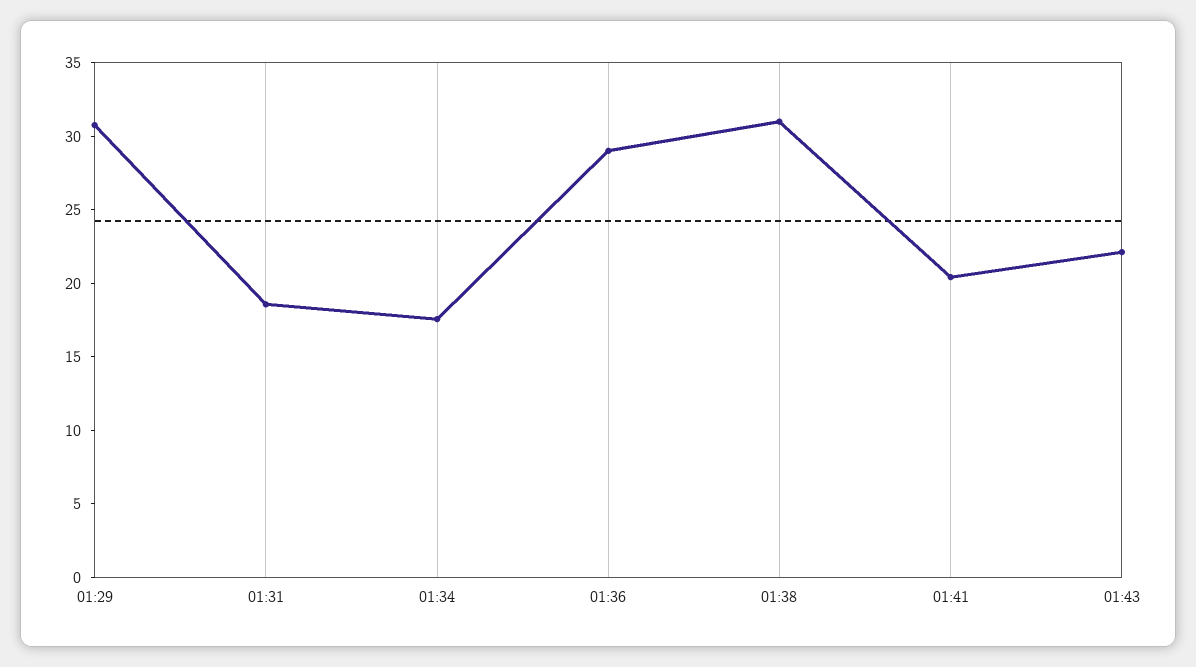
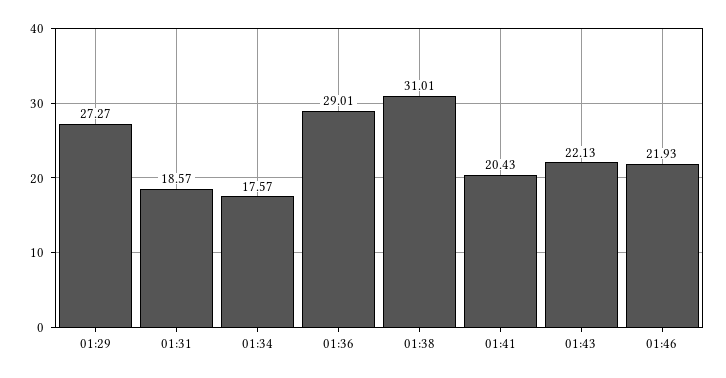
01:29: 31 -> 27.27
01:46: none -> 21.93

